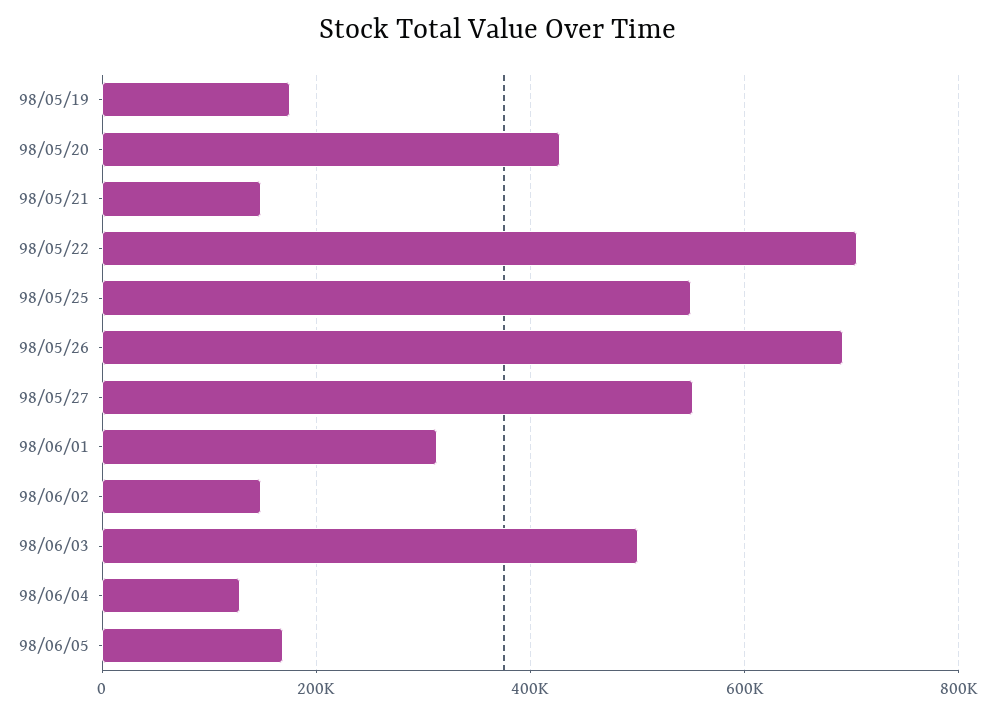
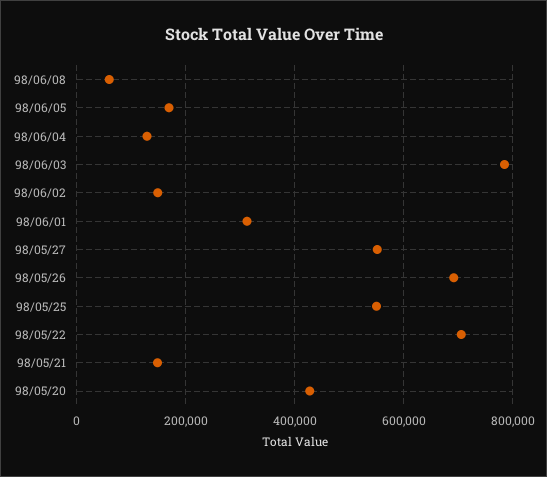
98/05/19: 180000 -> none
98/06/03: 500000 -> 780000
98/06/08: none -> 60000

